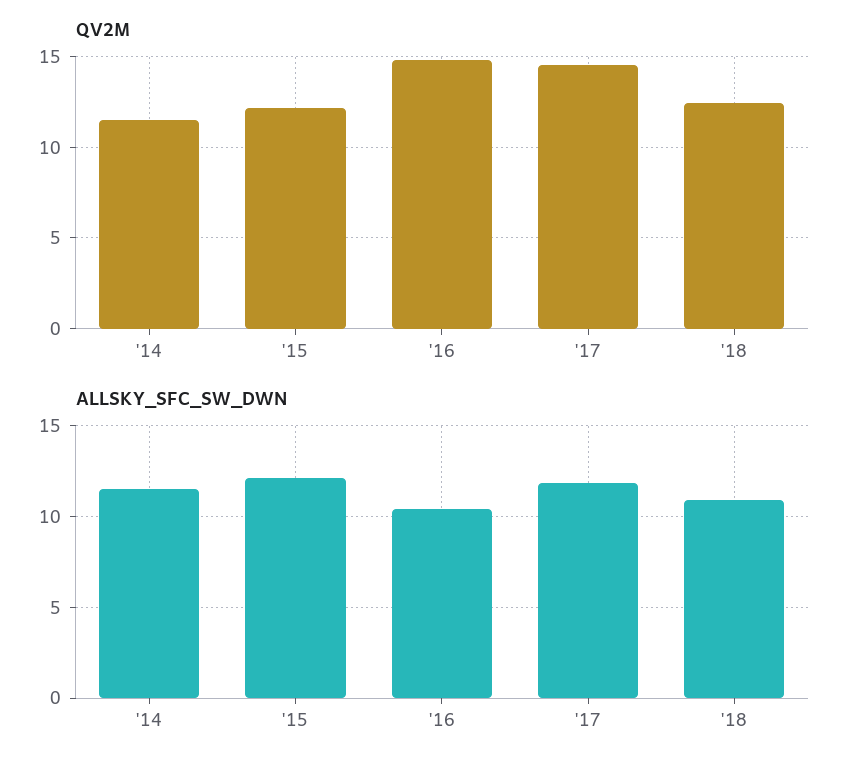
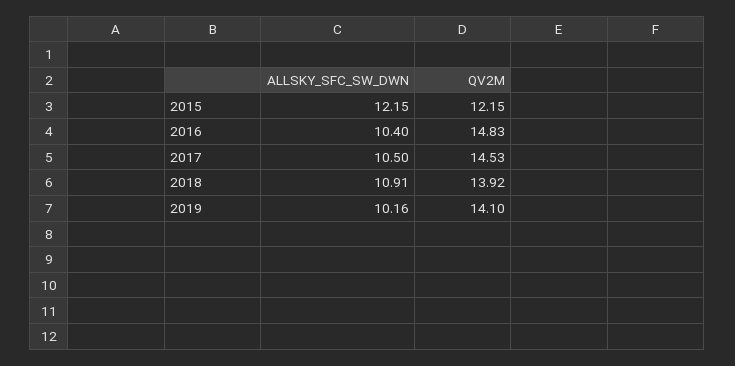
QV2M, '14: 11.5 -> none
QV2M, '18: 12.5 -> 13.92
ALLSKY_SFC_SW_DWN, '14: 11.5 -> none
ALLSKY_SFC_SW_DWN, '17: 12 -> 10.5
ALLSKY_SFC_SW_DWN, 2019: none -> 10.16
QV2M, 2019: none -> 14.1

